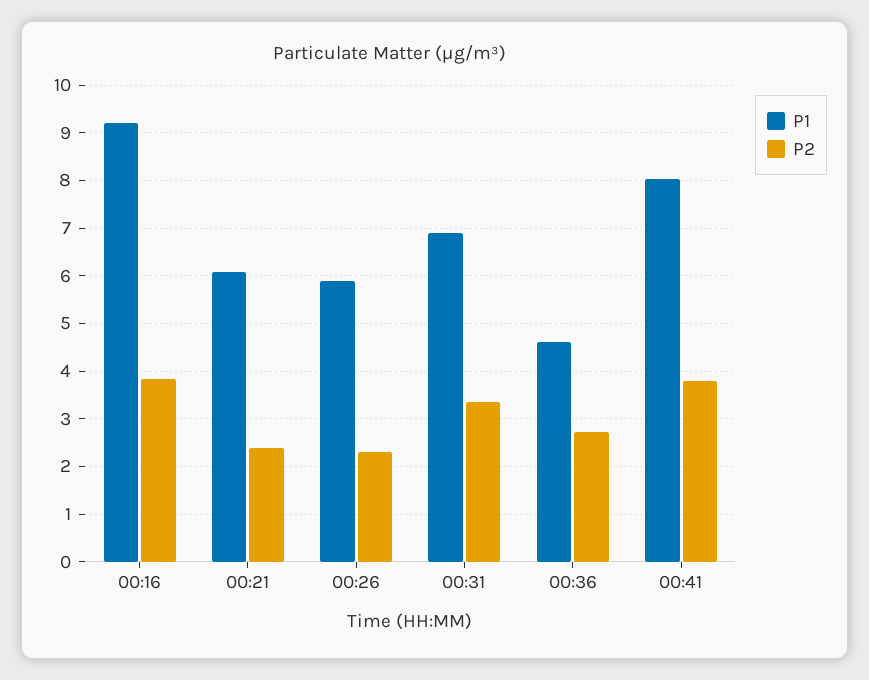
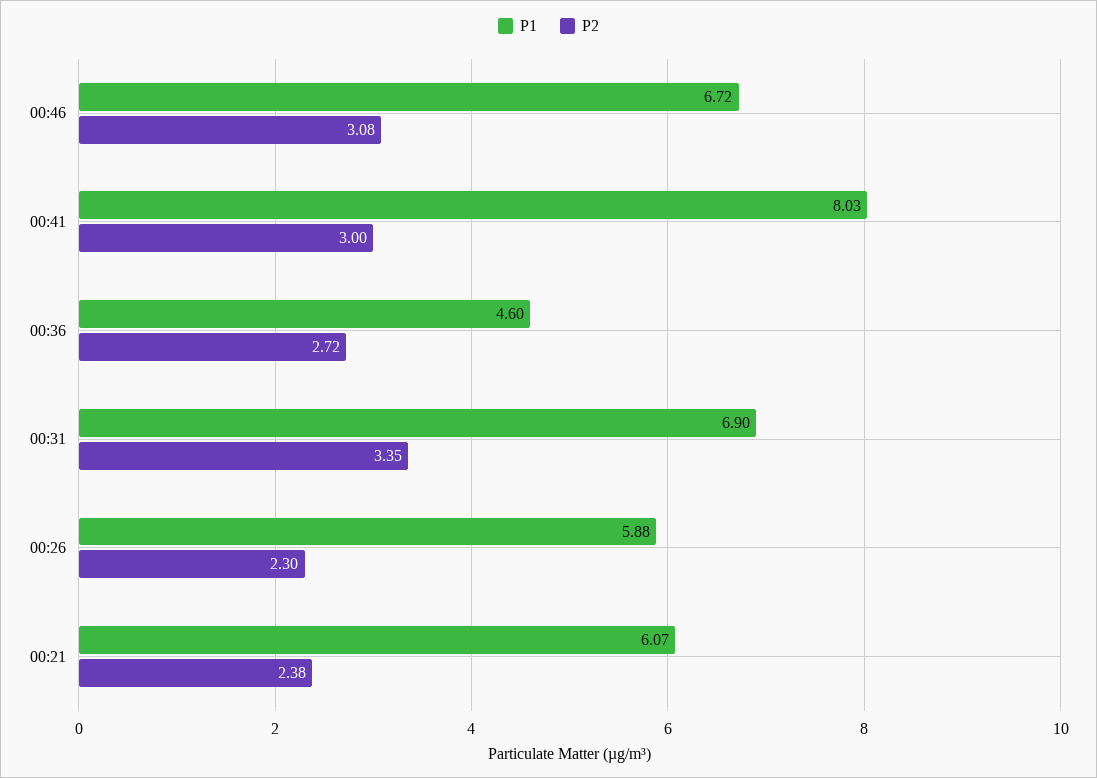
P1, 00:16: 9.2 -> none
P2, 00:16: 3.8 -> none
P2, 00:41: 3.8 -> 3
P1, 00:46: none -> 6.72
P2, 00:46: none -> 3.08

